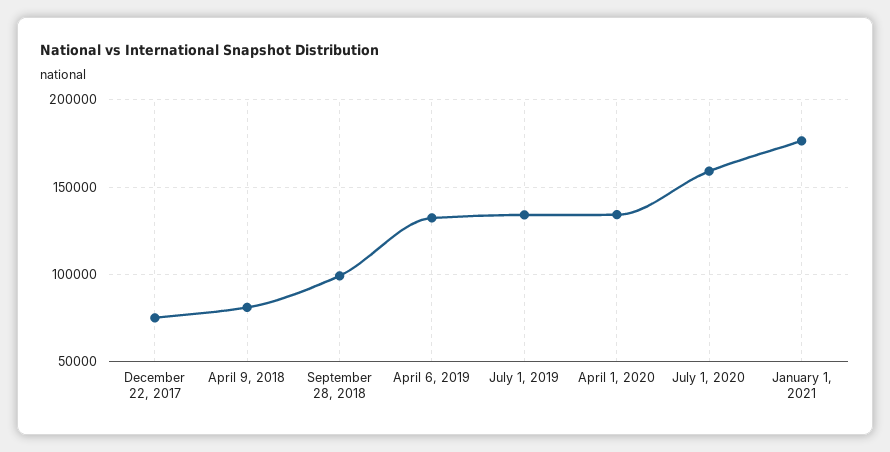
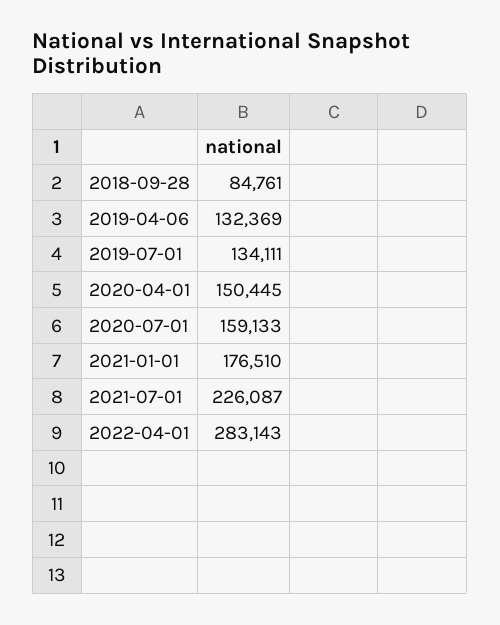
December 22, 2017: 75000 -> none
April 9, 2018: 80000 -> none
September 28, 2018: 100000 -> 84761
April 1, 2020: 135000 -> 150445
2021-07-01: none -> 226087
2022-04-01: none -> 283143

